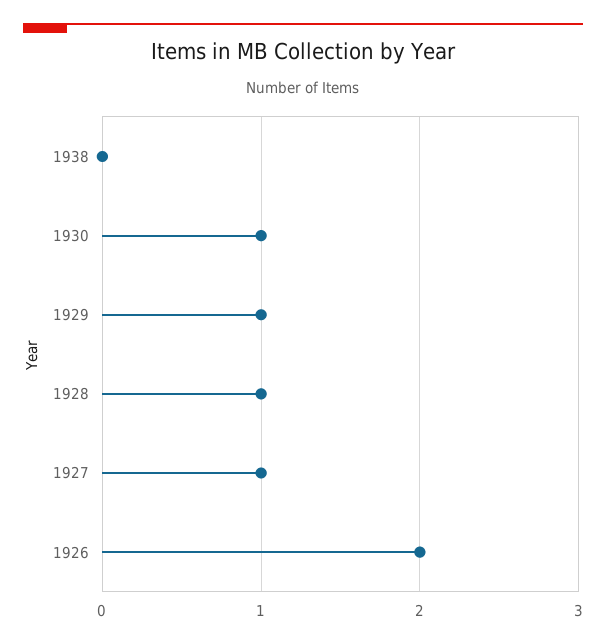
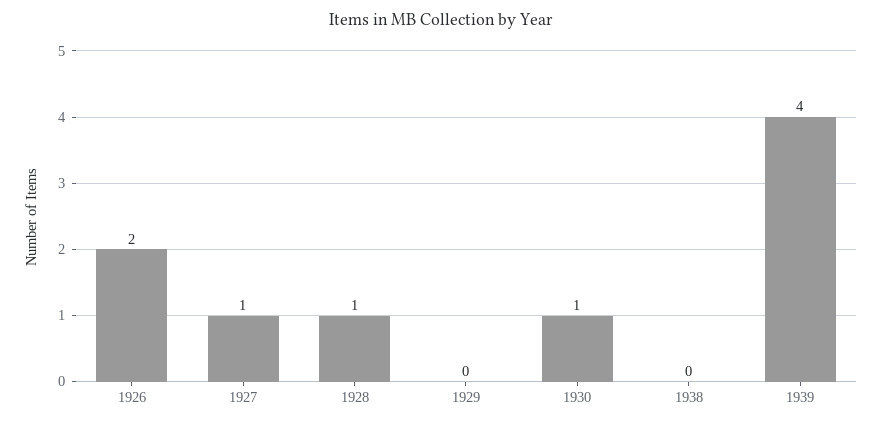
1929: 1 -> 0
1939: none -> 4

